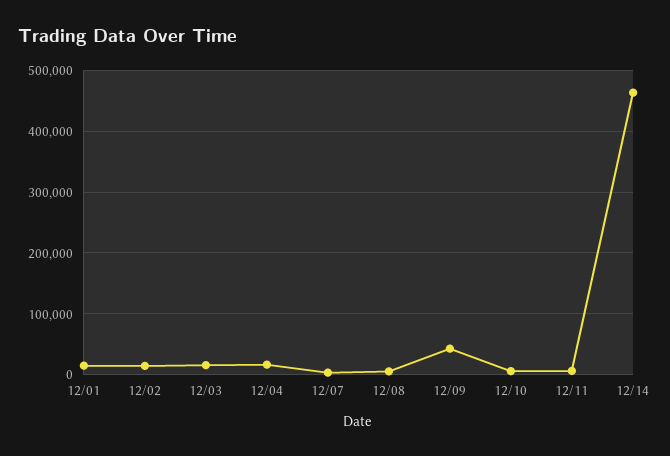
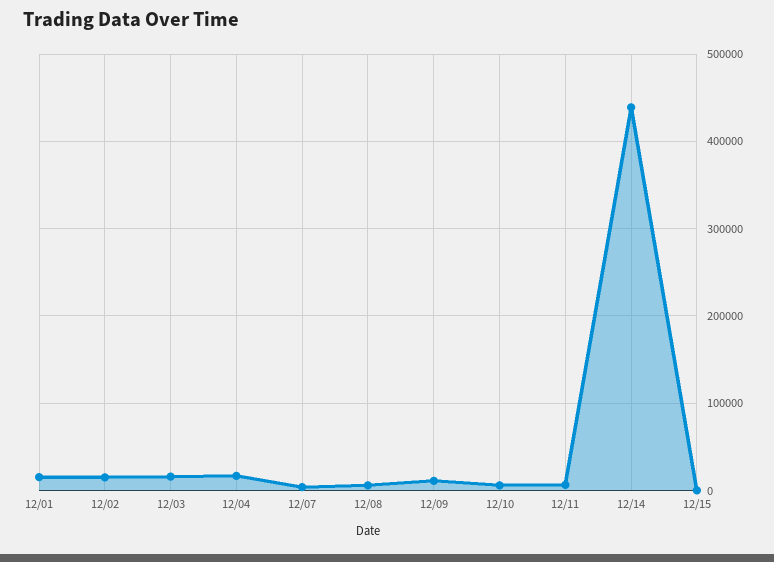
12/09: 40000 -> 10000
12/14: 460000 -> 440000
12/15: none -> 0

